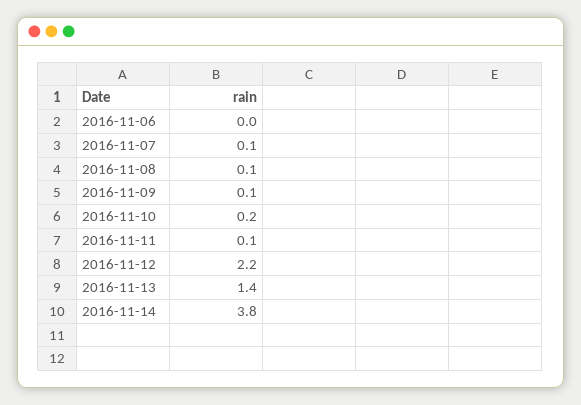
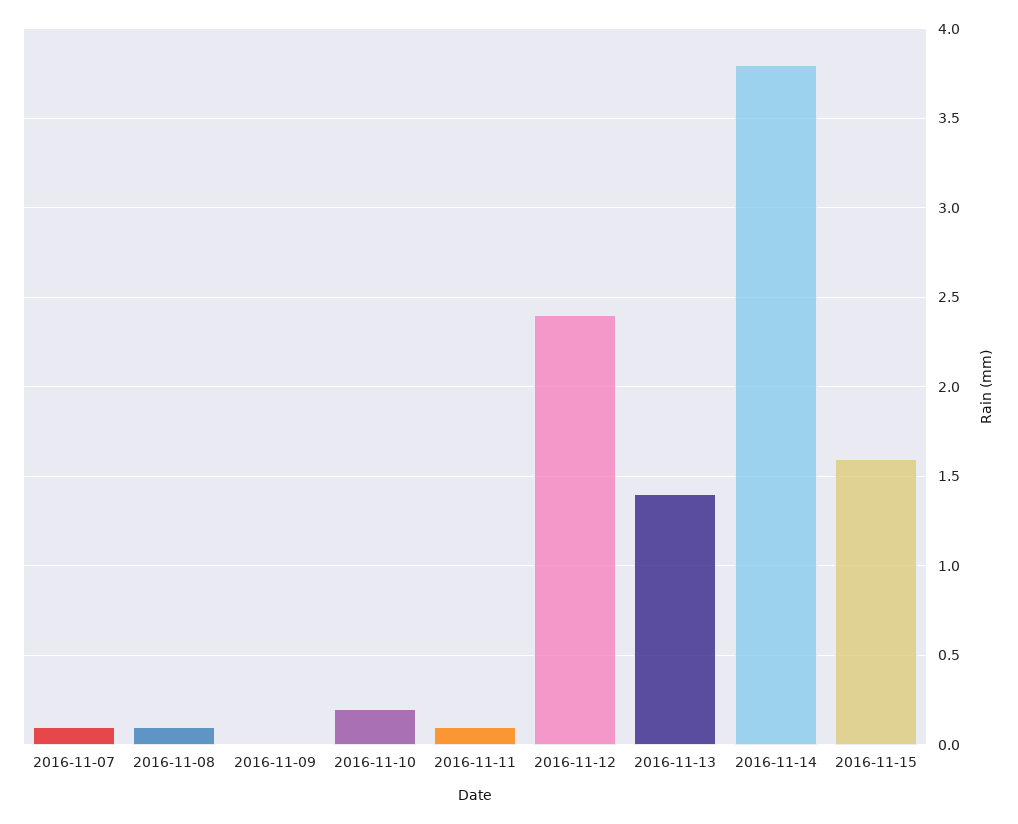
2016-11-06: 0 -> none
2016-11-09: 0.1 -> 0
2016-11-12: 2.2 -> 2.4
2016-11-15: none -> 1.6

